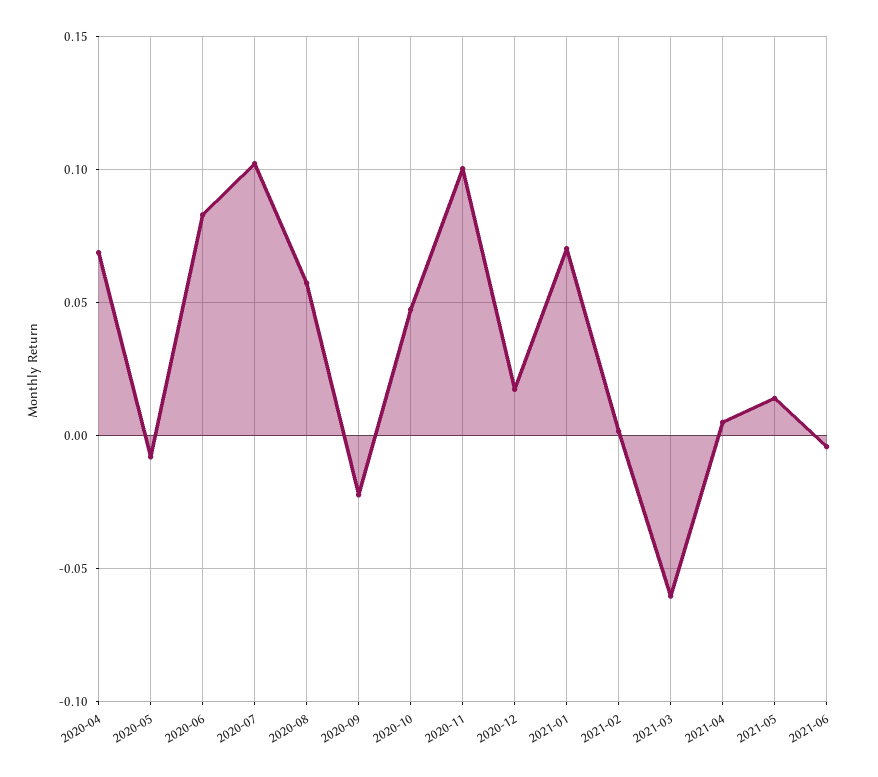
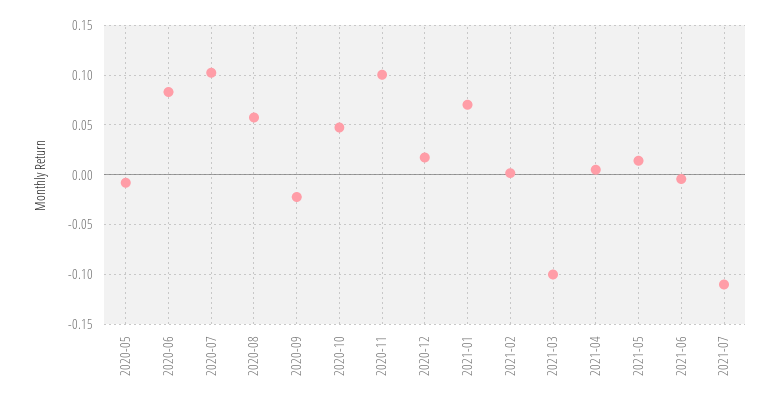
2020-04: 0.07 -> none
2021-03: -0.06 -> -0.1
2021-07: none -> -0.11

